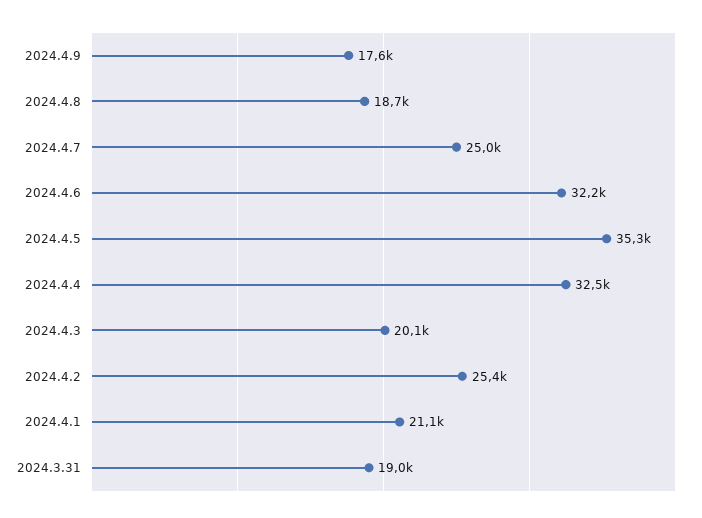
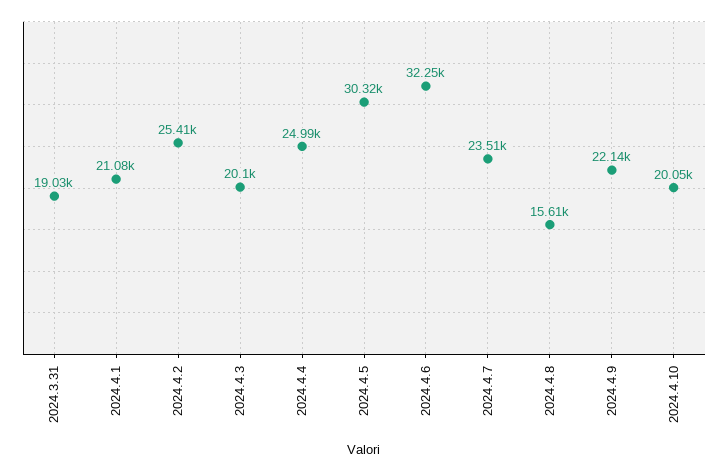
2024.4.9: 17600 -> 22140
2024.4.8: 18700 -> 15610
2024.4.7: 25000 -> 23510
2024.4.5: 35300 -> 30320
2024.4.4: 32500 -> 24990
2024.4.10: none -> 20050

